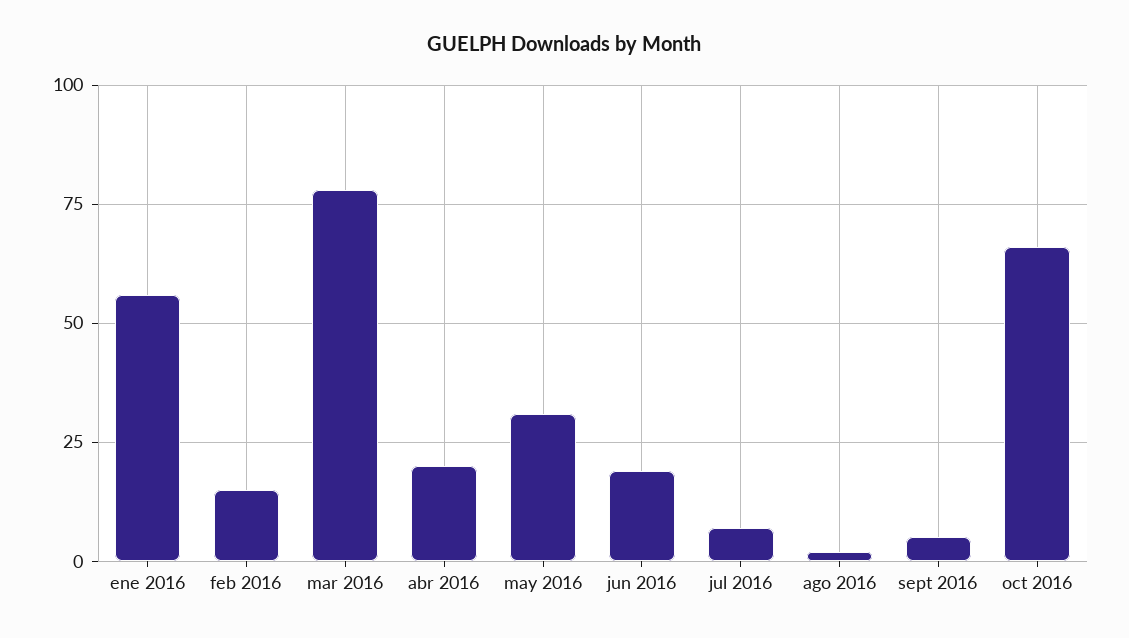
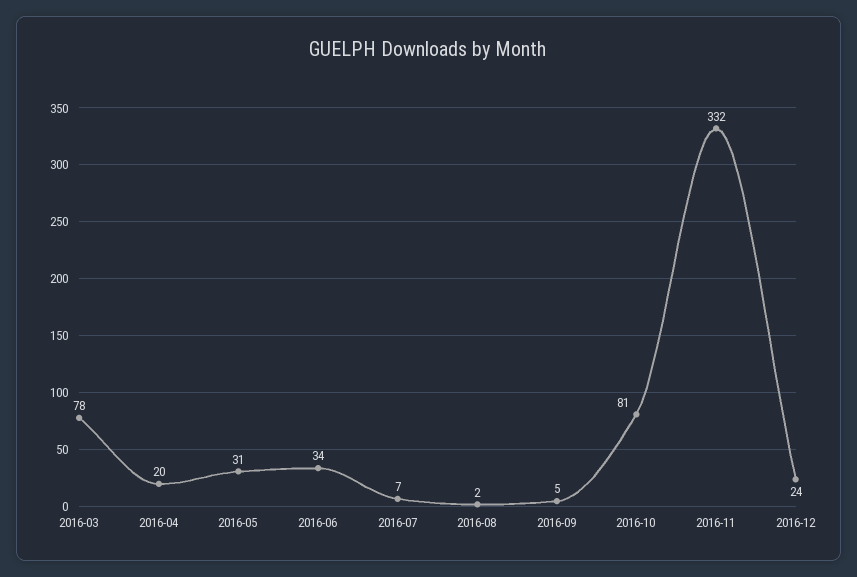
ene 2016: 55 -> none
feb 2016: 15 -> none
jun 2016: 20 -> 34
oct 2016: 65 -> 81
2016-11: none -> 332
2016-12: none -> 24

